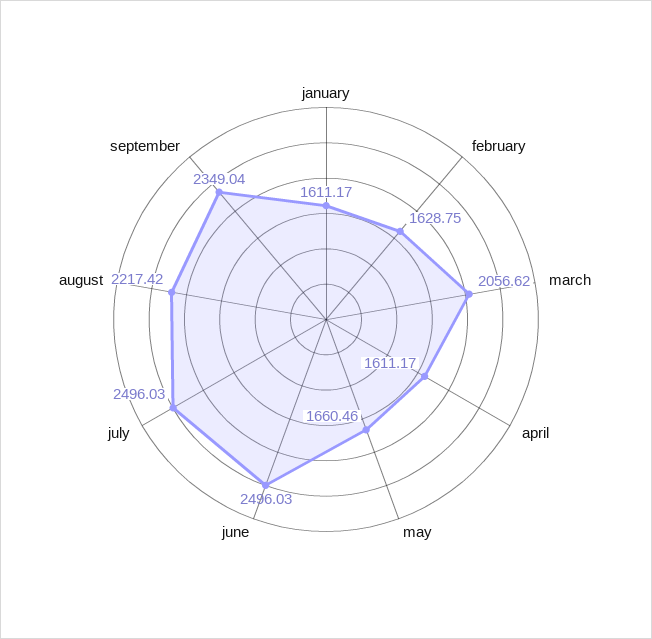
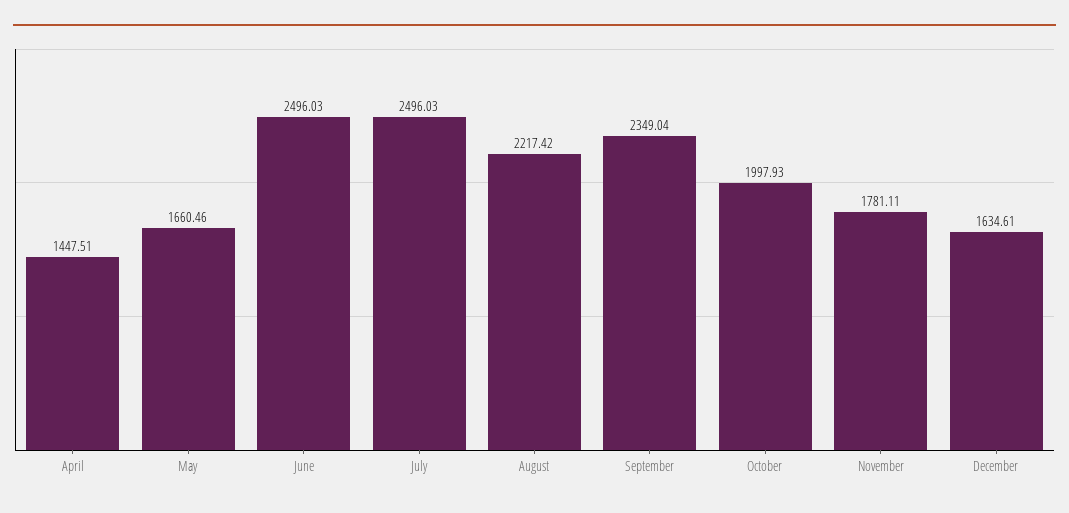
january: 1611.17 -> none
february: 1628.75 -> none
march: 2056.62 -> none
april: 1611.17 -> 1447.51
October: none -> 1997.93
November: none -> 1781.11
December: none -> 1634.61

